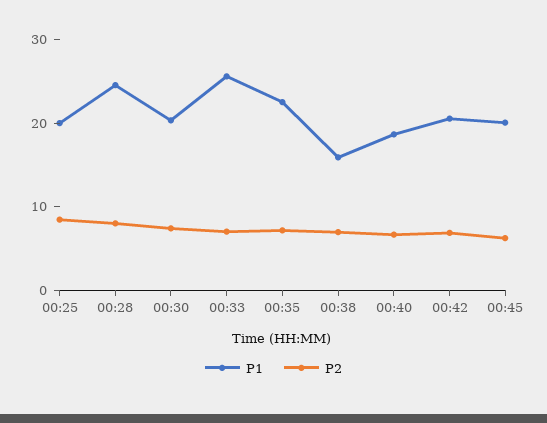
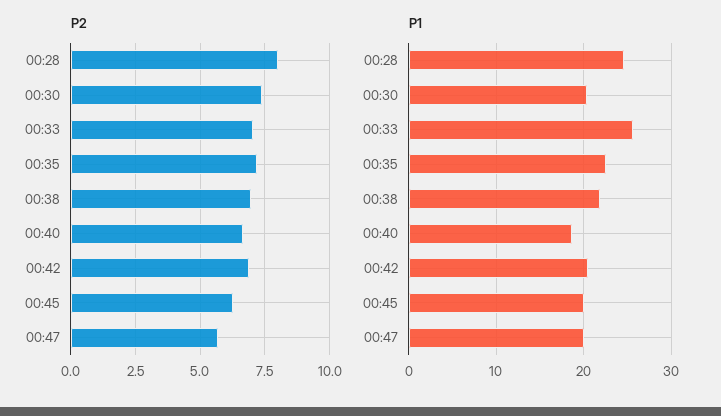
P1, 00:25: 20 -> none
P2, 00:25: 8 -> none
P1, 00:38: 16 -> 22
P2, 00:47: none -> 5.75
P1, 00:47: none -> 20

